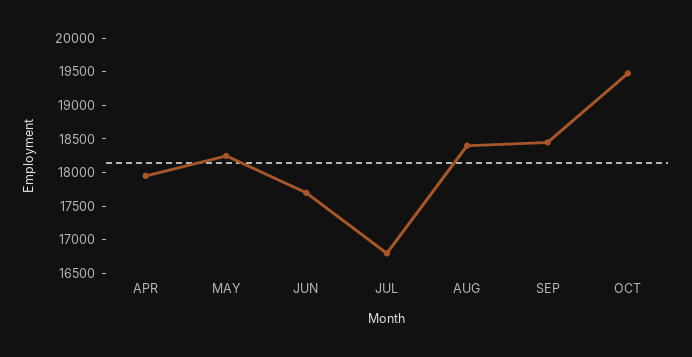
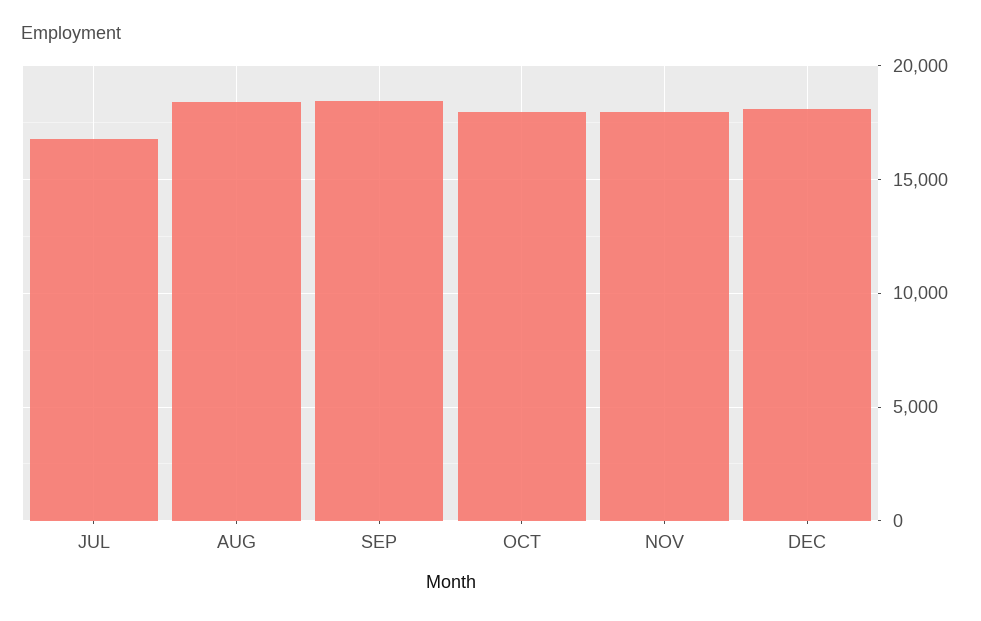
APR: 18000 -> none
MAY: 18250 -> none
JUN: 17750 -> none
OCT: 19500 -> 18000
NOV: none -> 18000
DEC: none -> 18000

